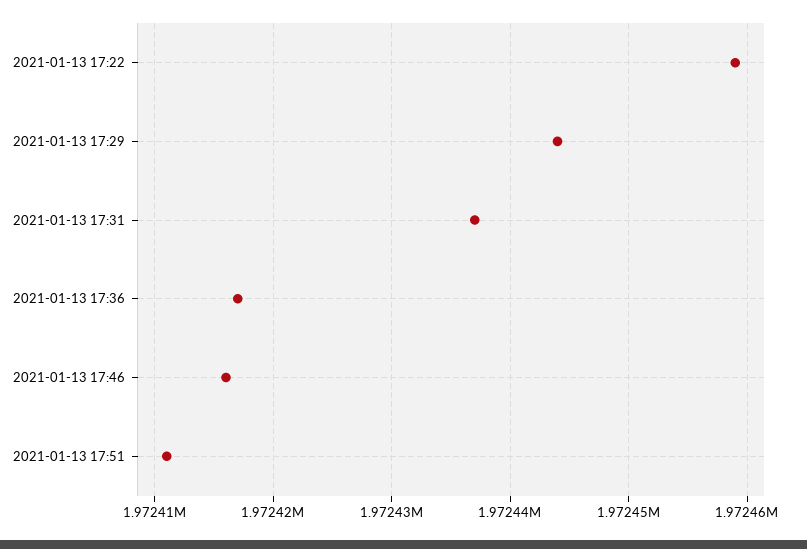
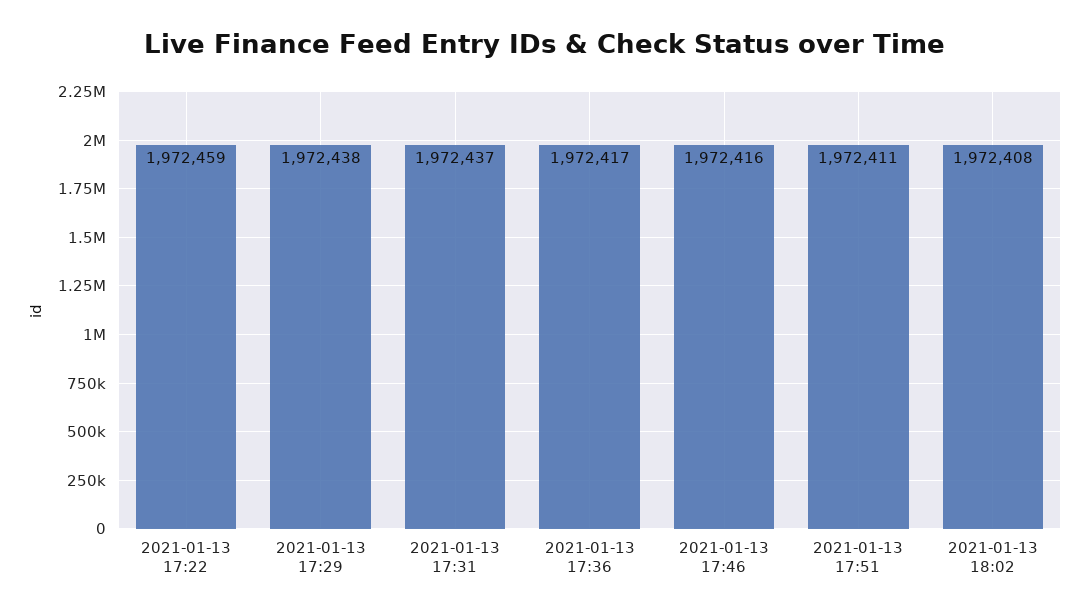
2021-01-13 17:29: 1972444 -> 1972438
2021-01-13 18:02: none -> 1972408

